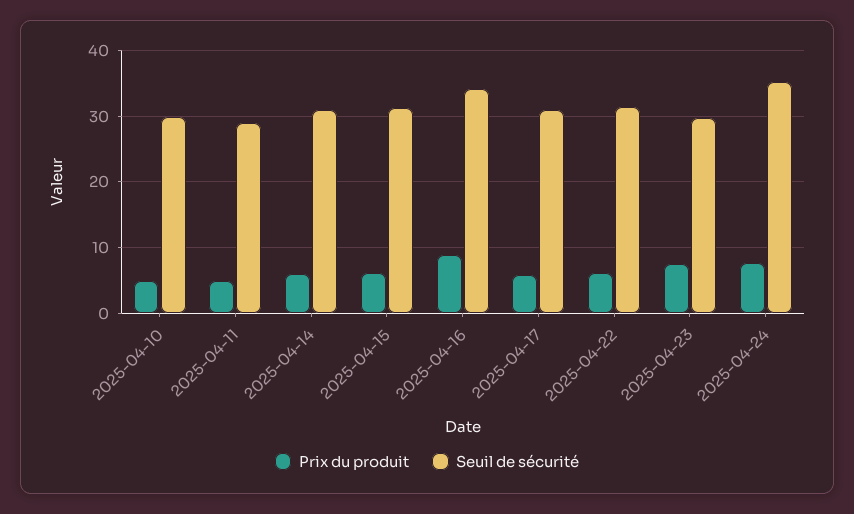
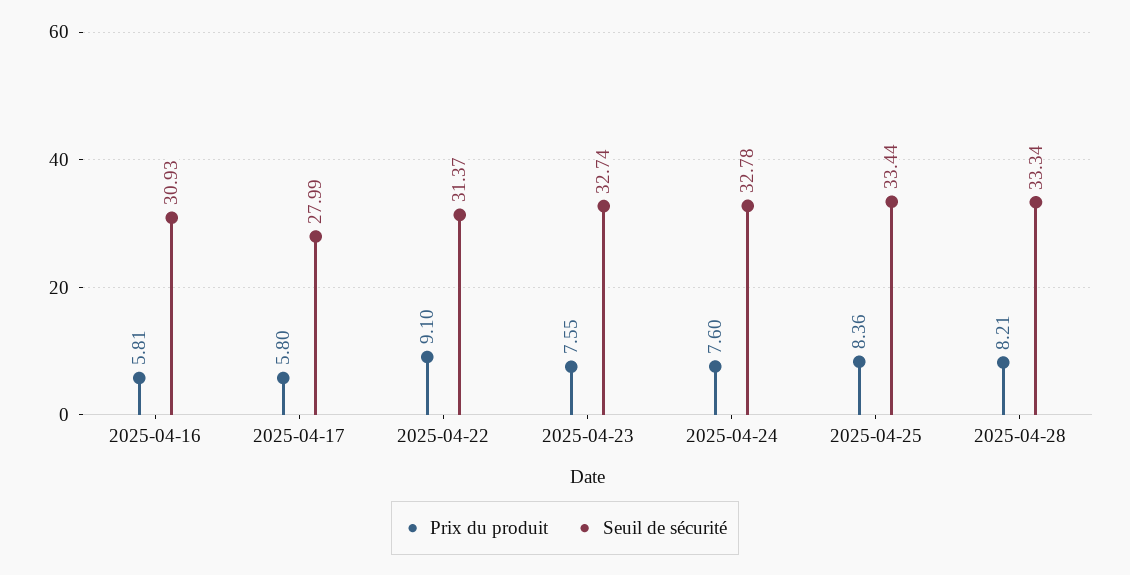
Prix du produit, 2025-04-10: 5 -> none
Seuil de sécurité, 2025-04-10: 30 -> none
Prix du produit, 2025-04-11: 5 -> none
Seuil de sécurité, 2025-04-11: 29 -> none
Prix du produit, 2025-04-14: 6 -> none
Seuil de sécurité, 2025-04-14: 31 -> none
Prix du produit, 2025-04-15: 6 -> none
Seuil de sécurité, 2025-04-15: 31 -> none
Prix du produit, 2025-04-16: 9 -> 5.81
Seuil de sécurité, 2025-04-16: 34 -> 30.93
Seuil de sécurité, 2025-04-17: 31 -> 27.99
Prix du produit, 2025-04-22: 6 -> 9.1
Seuil de sécurité, 2025-04-23: 30 -> 32.74
Seuil de sécurité, 2025-04-24: 35 -> 32.78
Prix du produit, 2025-04-25: none -> 8.36
Seuil de sécurité, 2025-04-25: none -> 33.44
Prix du produit, 2025-04-28: none -> 8.21
Seuil de sécurité, 2025-04-28: none -> 33.34

